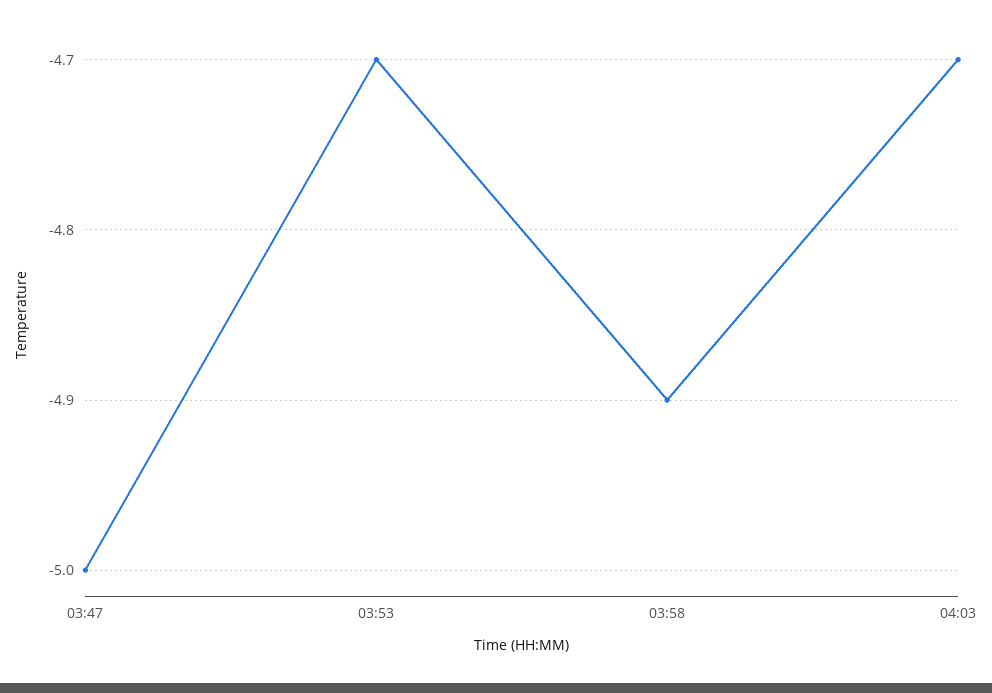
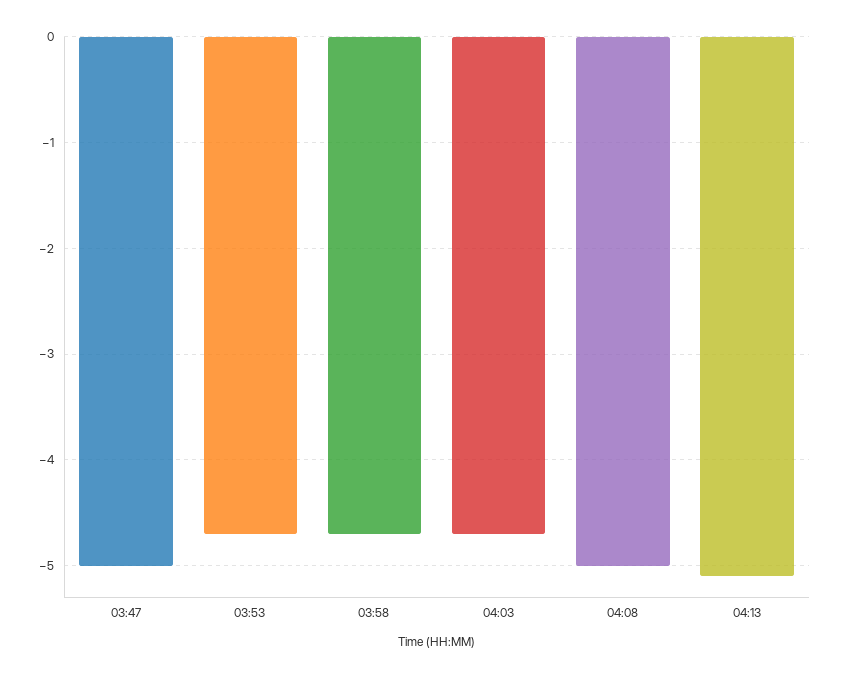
03:58: -4.9 -> -4.7
04:08: none -> -5
04:13: none -> -5.1

